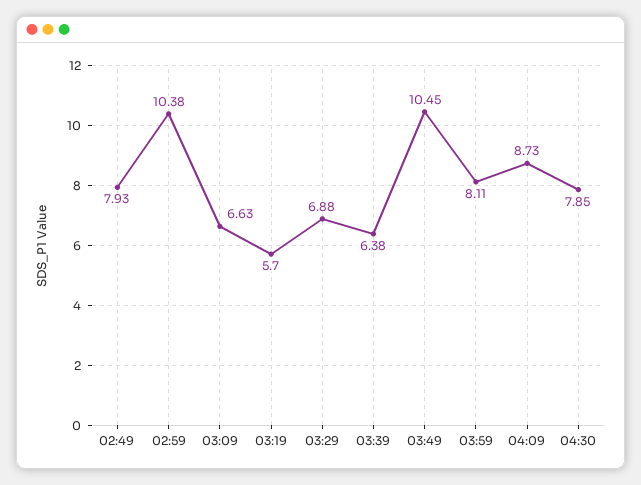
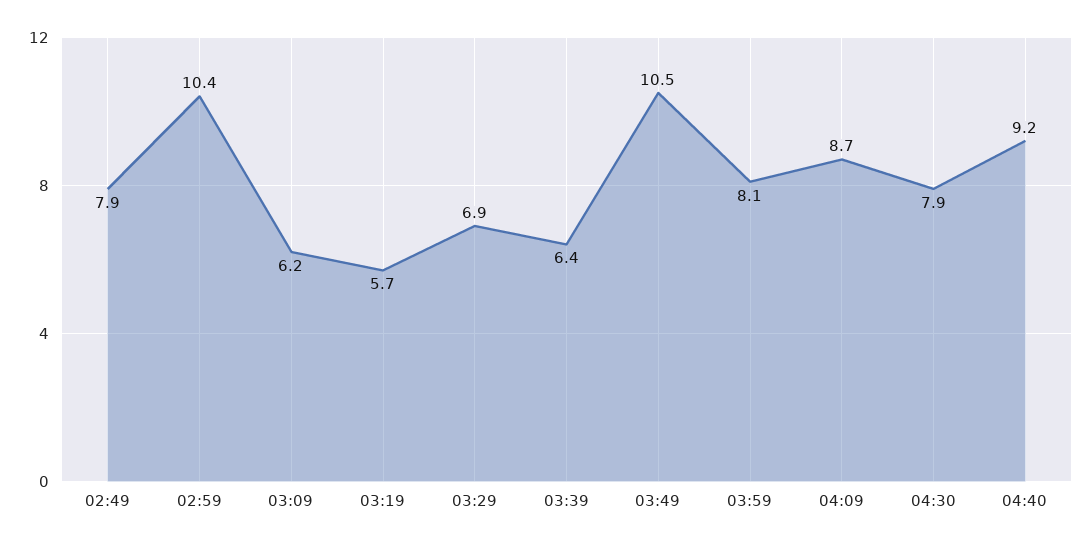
03:09: 6.63 -> 6.2
04:40: none -> 9.2

